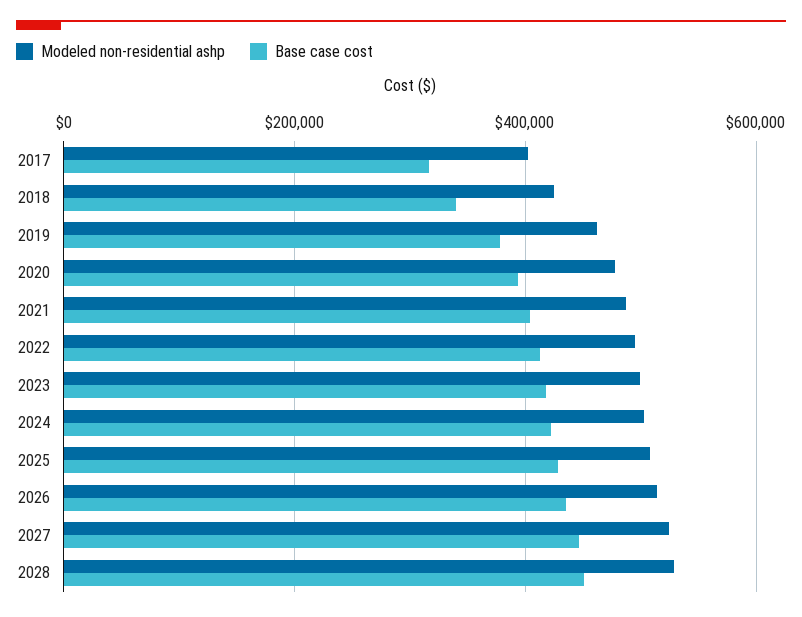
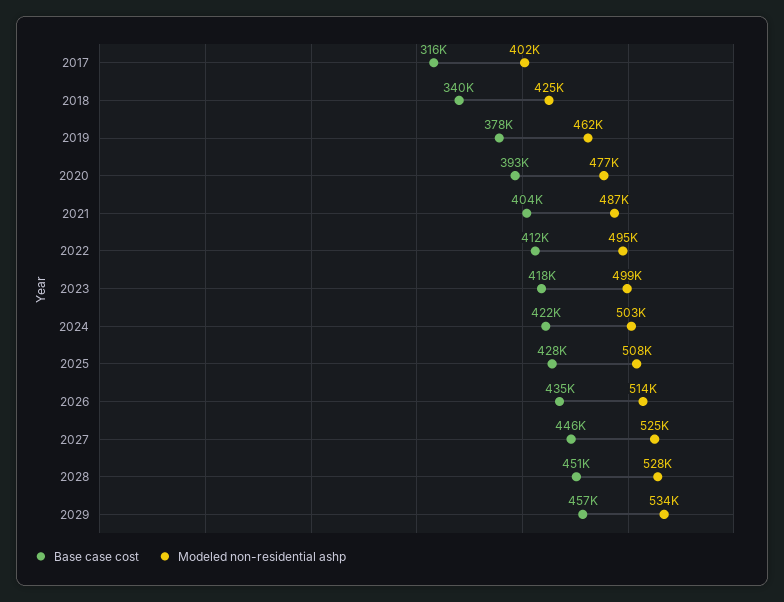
Base case cost, 2029: none -> 457000
Modeled non-residential ashp, 2029: none -> 534000

